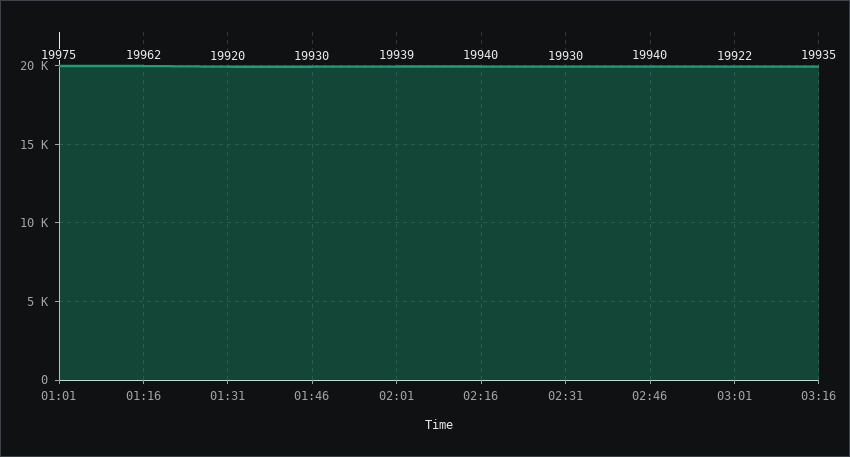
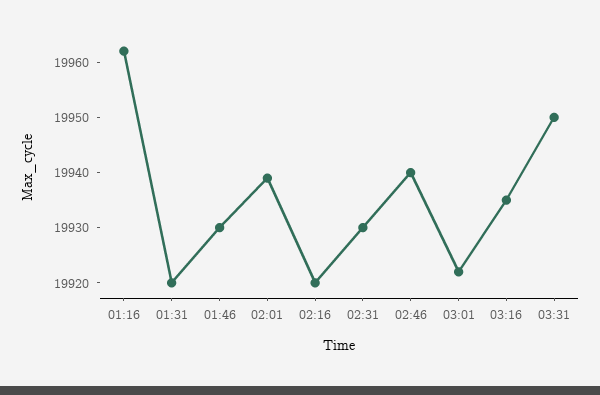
01:01: 19975 -> none
02:16: 19940 -> 19920
03:31: none -> 19950

